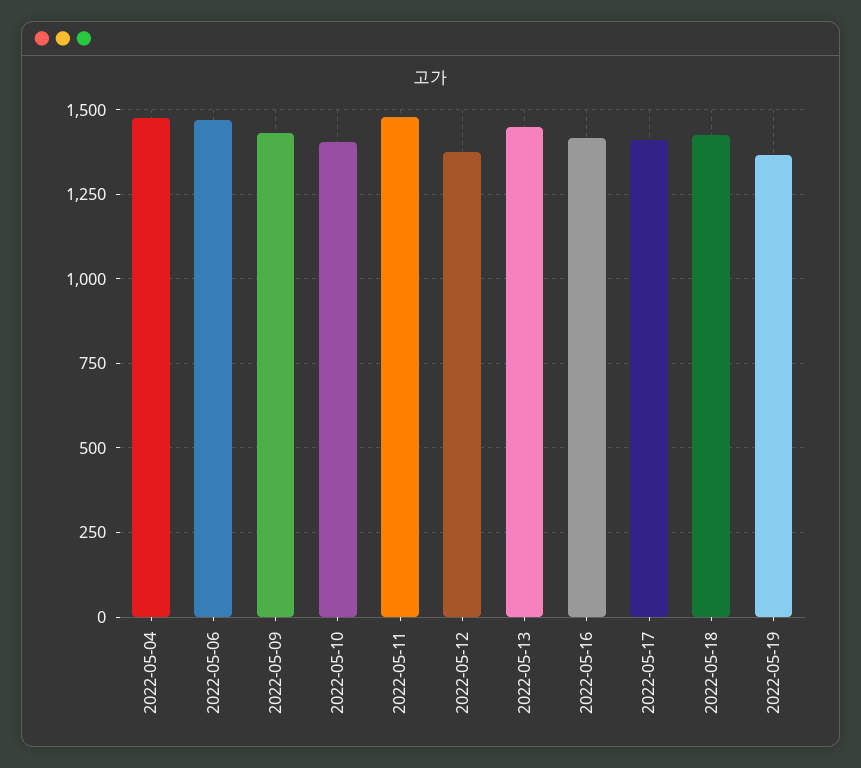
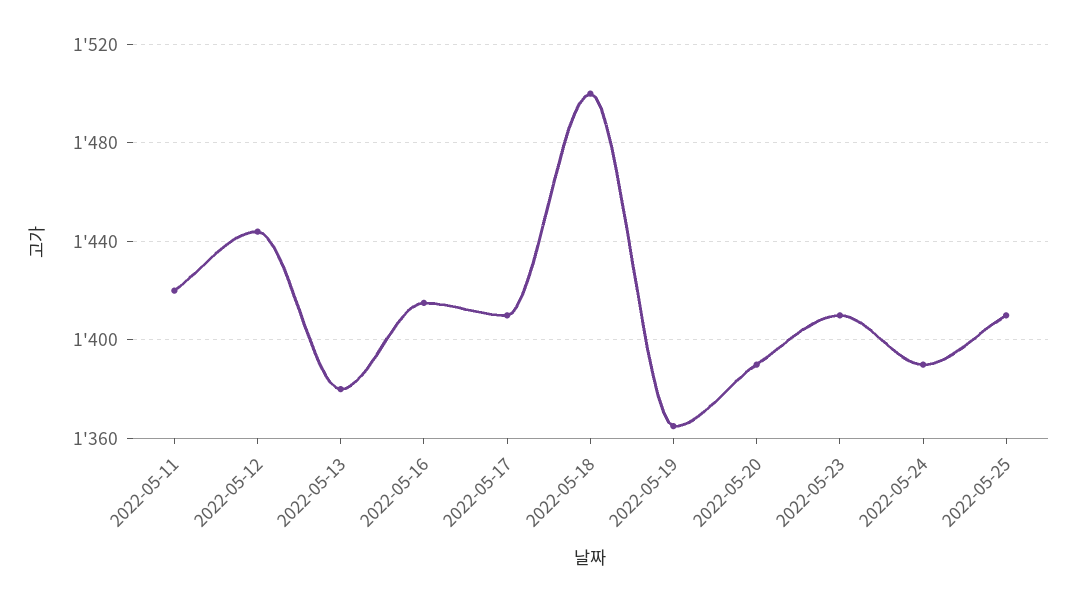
2022-05-04: 1475 -> none
2022-05-06: 1475 -> none
2022-05-09: 1425 -> none
2022-05-10: 1400 -> none
2022-05-11: 1475 -> 1420
2022-05-12: 1375 -> 1445
2022-05-13: 1450 -> 1380
2022-05-18: 1425 -> 1500
2022-05-20: none -> 1390
2022-05-23: none -> 1410
2022-05-24: none -> 1390
2022-05-25: none -> 1410

